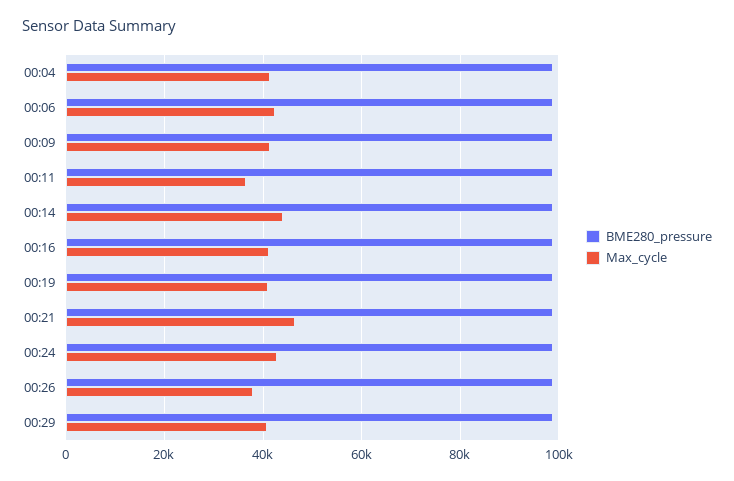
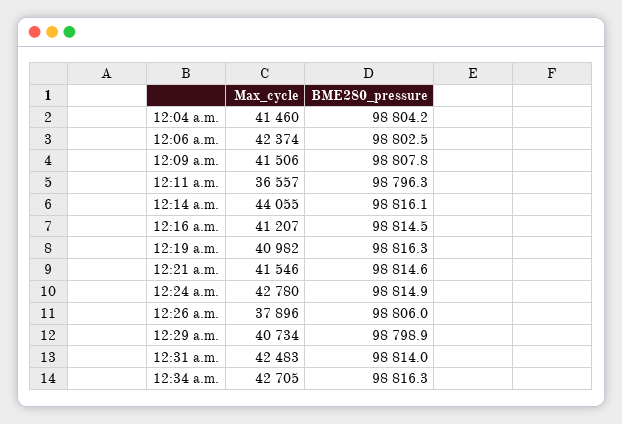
Max_cycle, 00:21: 46000 -> 41546
Max_cycle, 12:31 a.m.: none -> 42483
BME280_pressure, 12:31 a.m.: none -> 98814
Max_cycle, 12:34 a.m.: none -> 42705
BME280_pressure, 12:34 a.m.: none -> 98816.3

